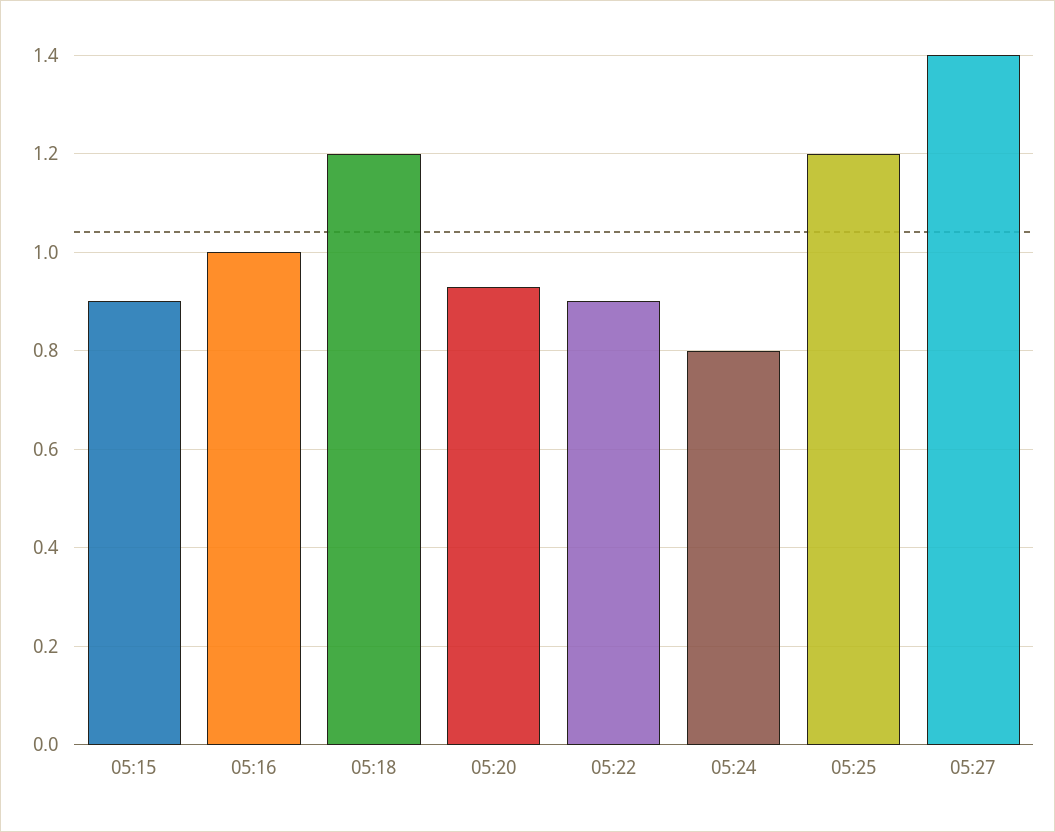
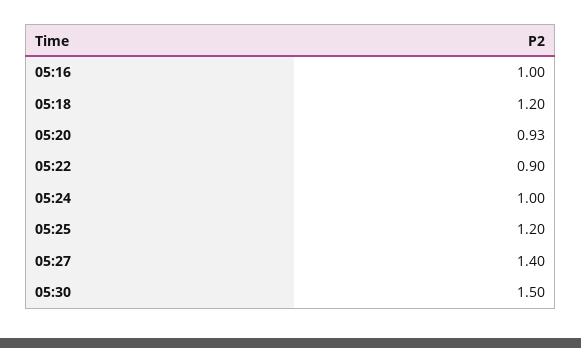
05:15: 0.9 -> none
05:24: 0.8 -> 1
05:30: none -> 1.5

